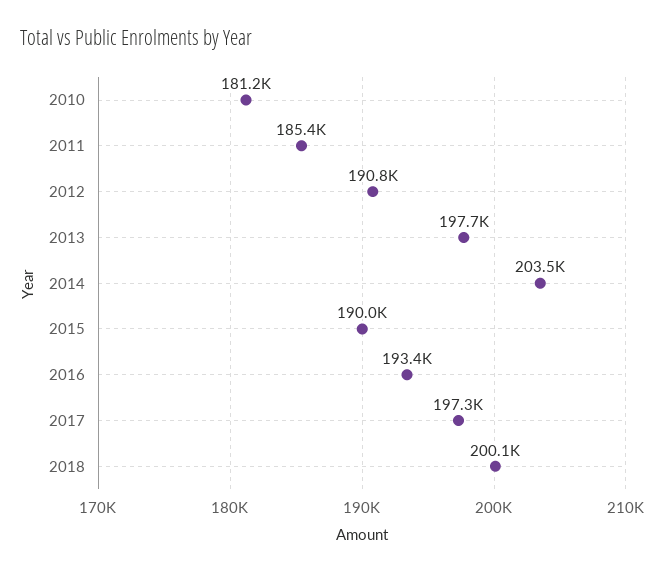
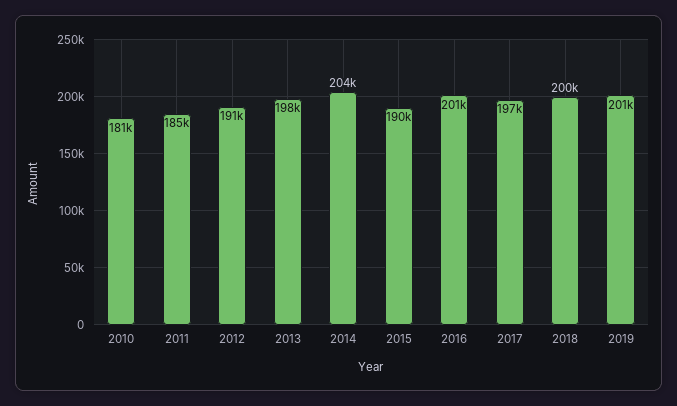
2016: 193400 -> 201000
2019: none -> 201000

